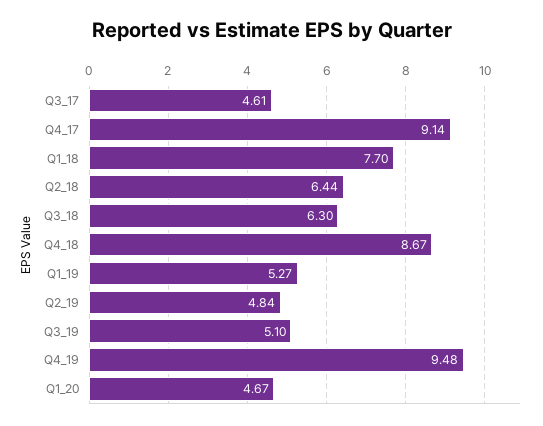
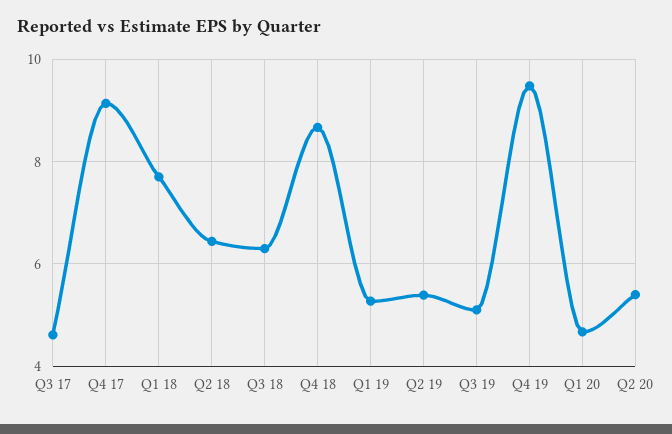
Q2_19: 4.84 -> 5.4
Q2 20: none -> 5.4

